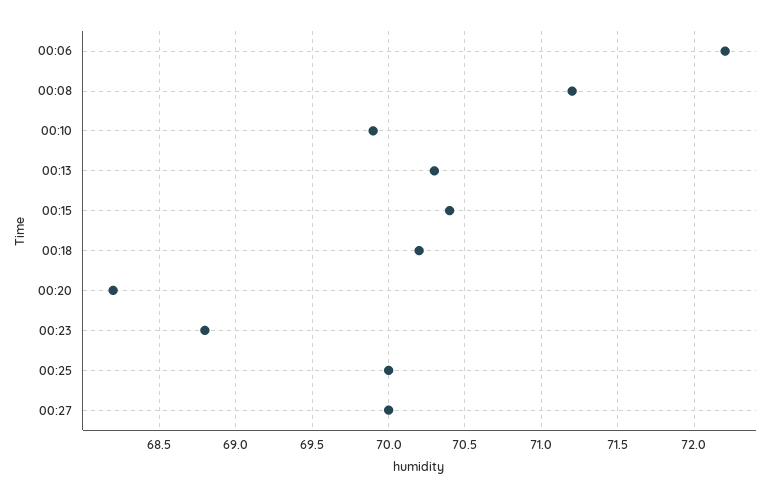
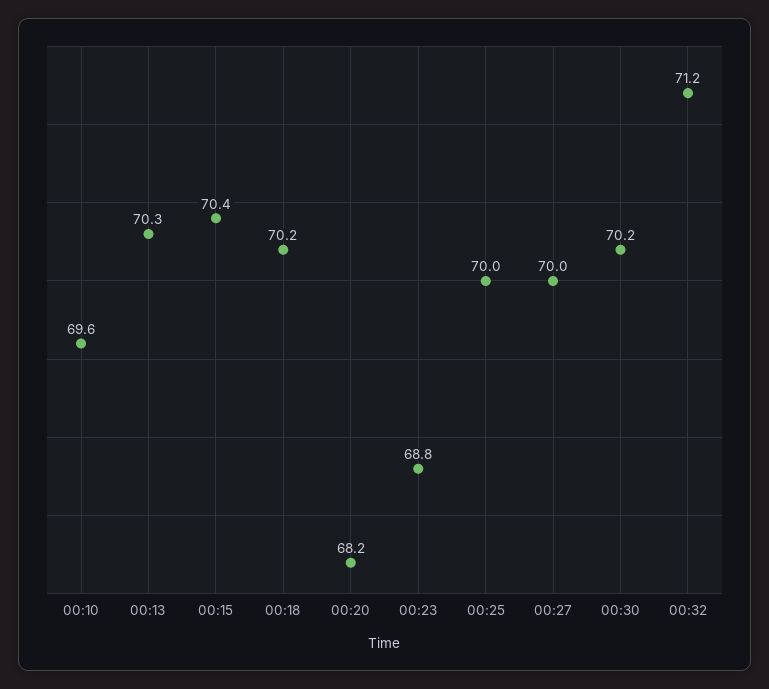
00:06: 72.2 -> none
00:08: 71.2 -> none
00:10: 69.9 -> 69.6
00:30: none -> 70.2
00:32: none -> 71.2

